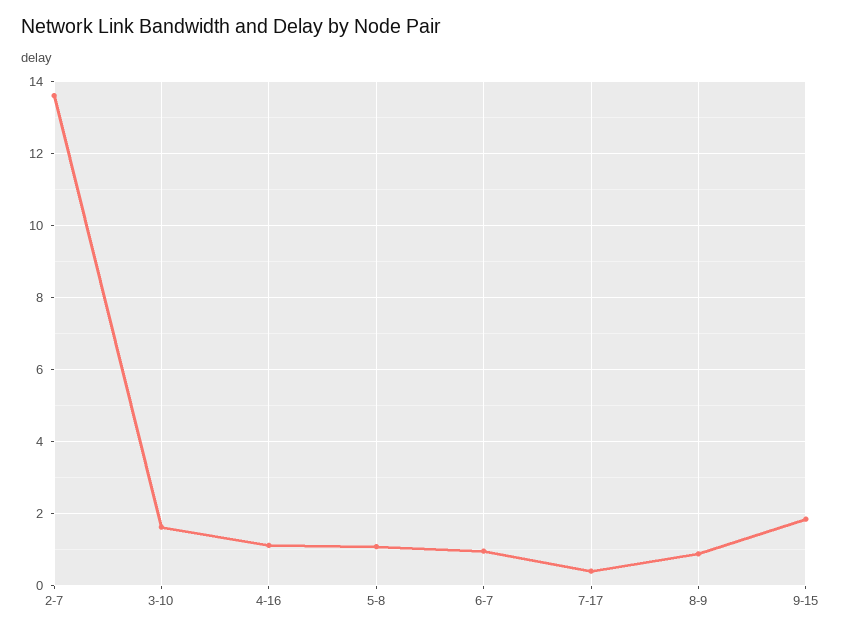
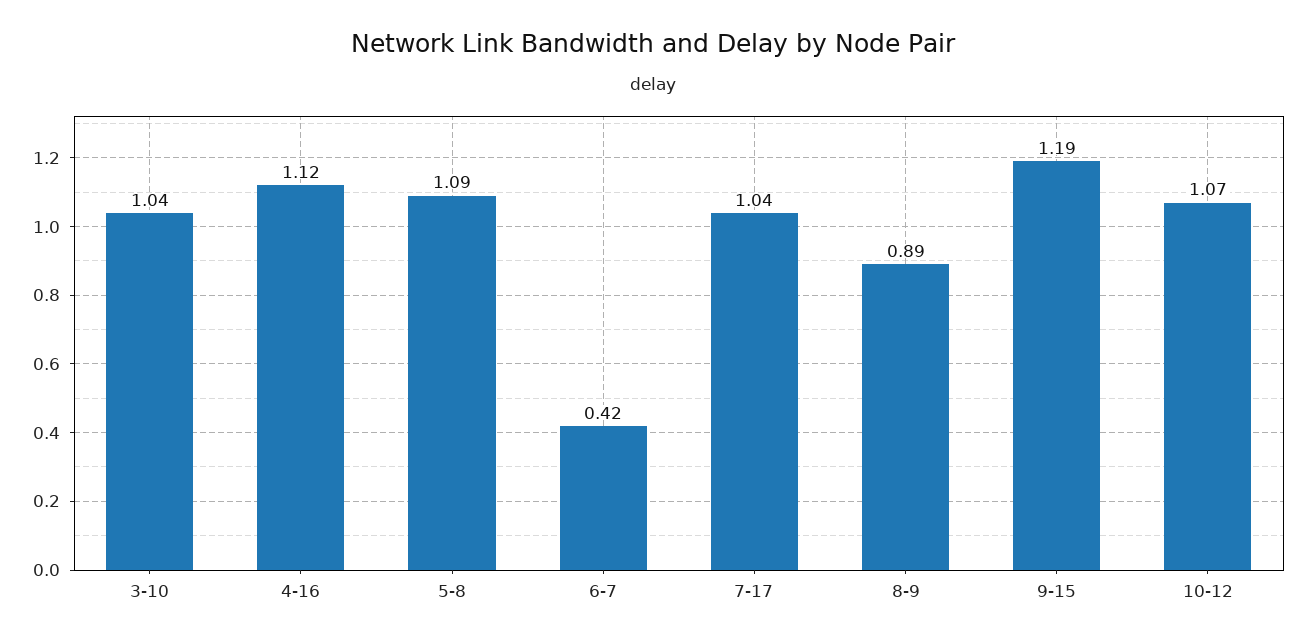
2-7: 13.6 -> none
3-10: 1.6 -> 1.04
6-7: 1 -> 0.42
7-17: 0.4 -> 1.04
9-15: 1.8 -> 1.19
10-12: none -> 1.07

